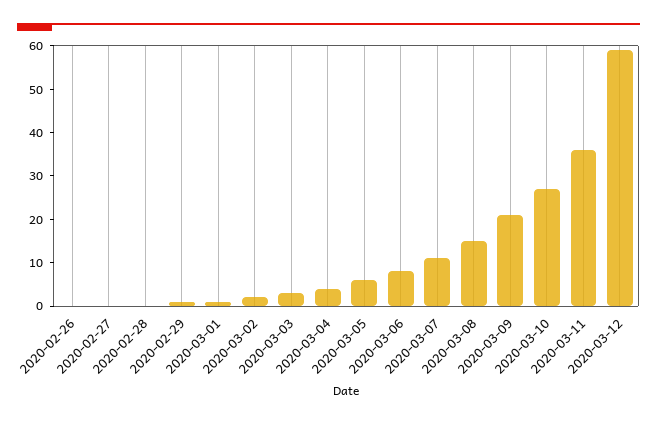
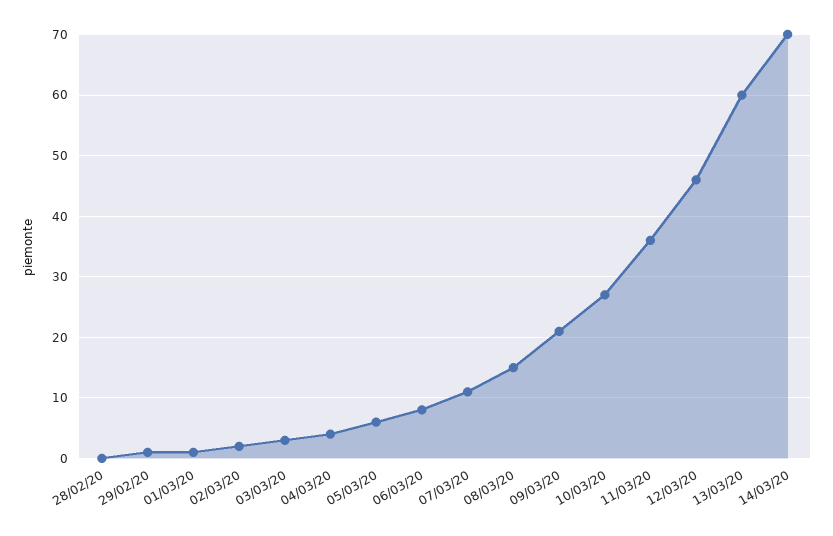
2020-02-26: 0 -> none
2020-02-27: 0 -> none
2020-03-12: 60 -> 46
13/03/20: none -> 60
14/03/20: none -> 70

